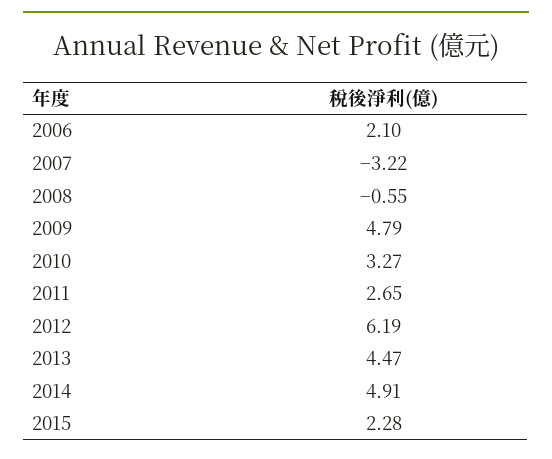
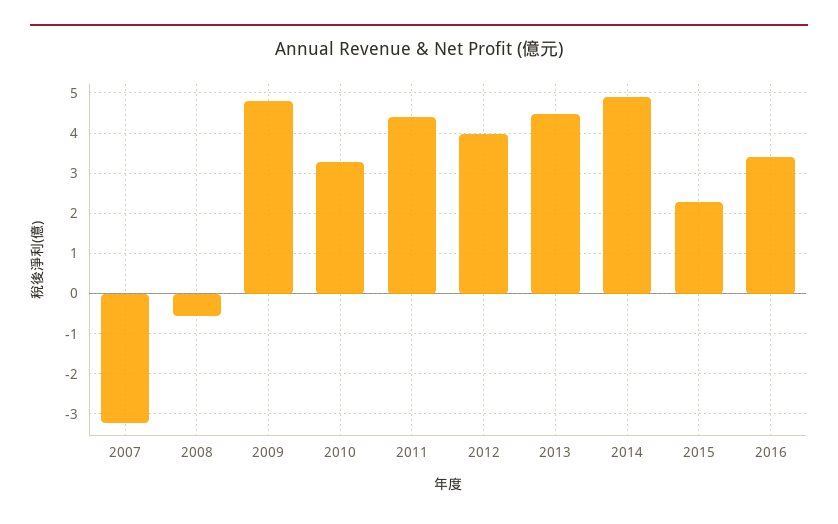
2006: 2.1 -> none
2011: 2.65 -> 4.4
2012: 6.19 -> 4
2016: none -> 3.4

